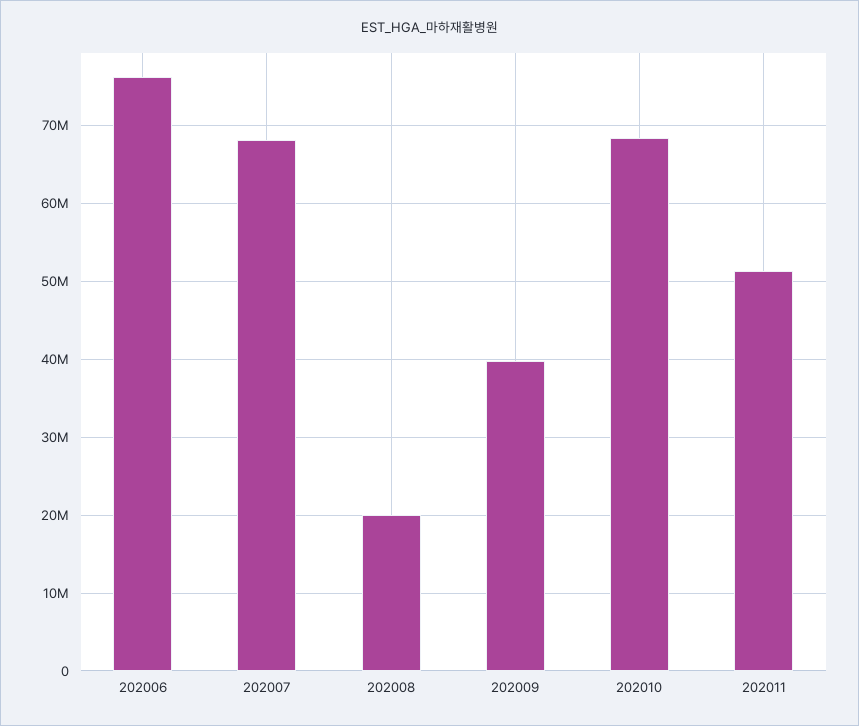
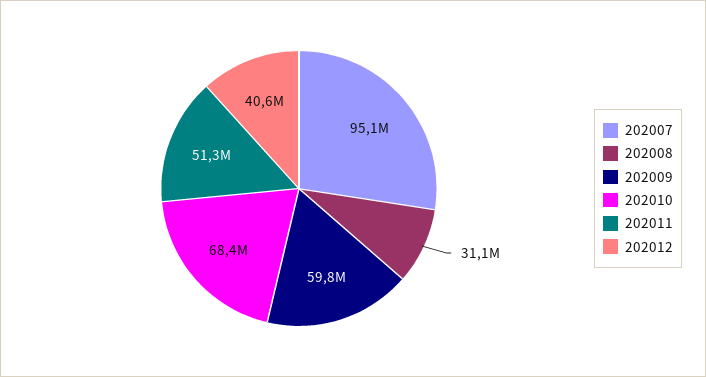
202006: 76000000 -> none
202007: 68000000 -> 95100000
202008: 20000000 -> 31100000
202009: 40000000 -> 59800000
202012: none -> 40600000

